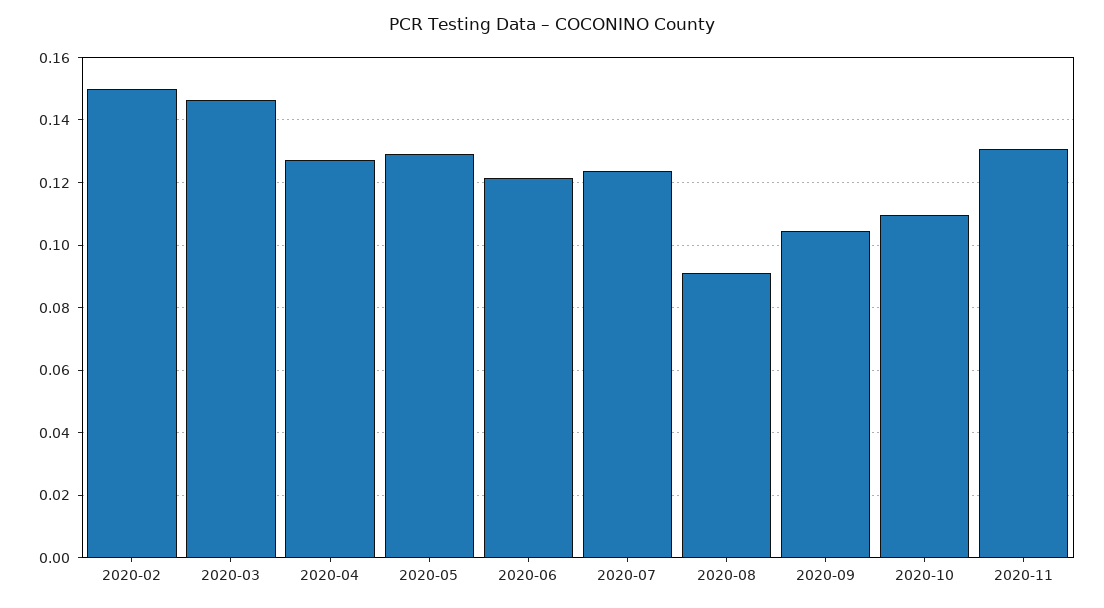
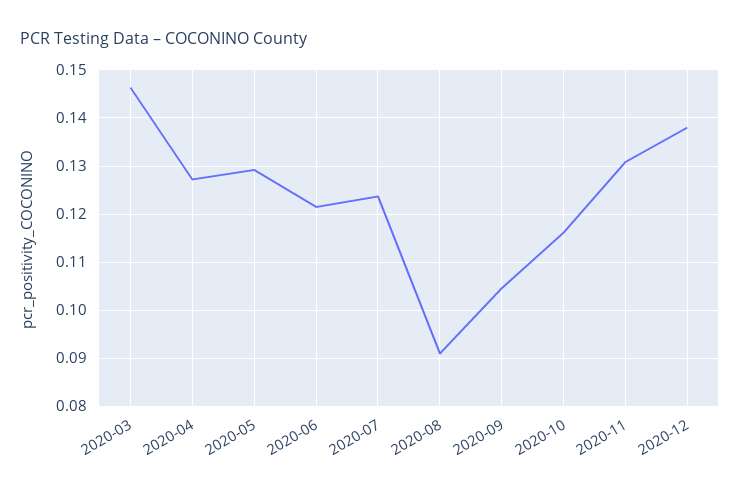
2020-02: 0.15 -> none
2020-10: 0.11 -> 0.116
2020-12: none -> 0.138

